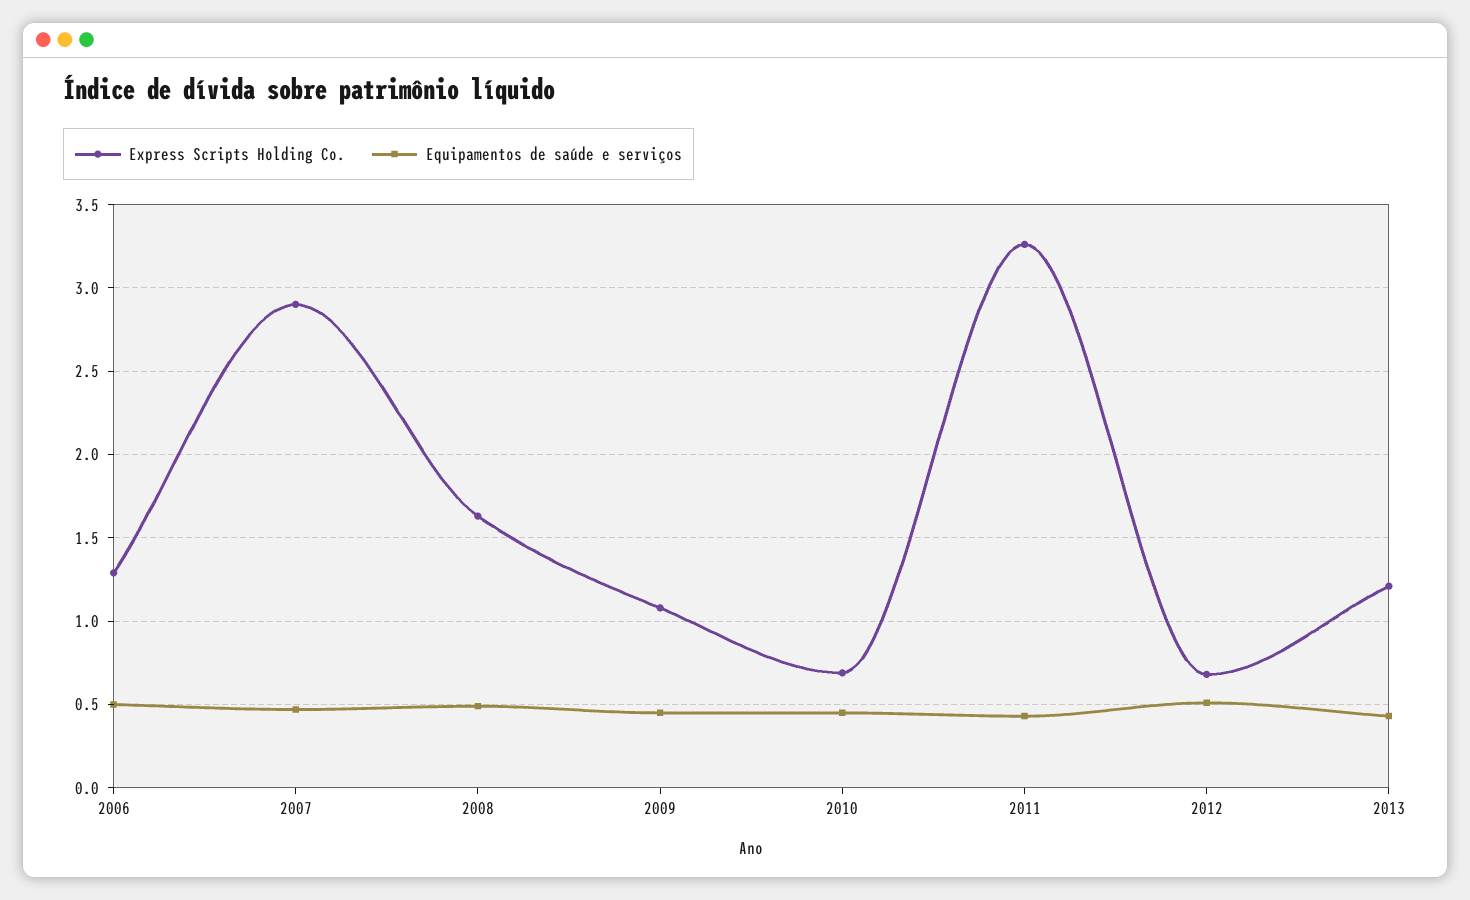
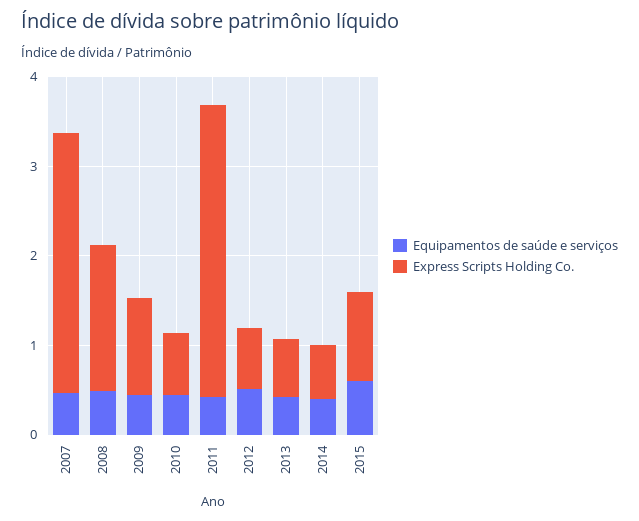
Express Scripts Holding Co., 2006: 1.3 -> none
Equipamentos de saúde e serviços, 2006: 0.5 -> none
Express Scripts Holding Co., 2013: 1.2 -> 0.6
Equipamentos de saúde e serviços, 2014: none -> 0.4
Express Scripts Holding Co., 2014: none -> 0.6
Equipamentos de saúde e serviços, 2015: none -> 0.6
Express Scripts Holding Co., 2015: none -> 1

